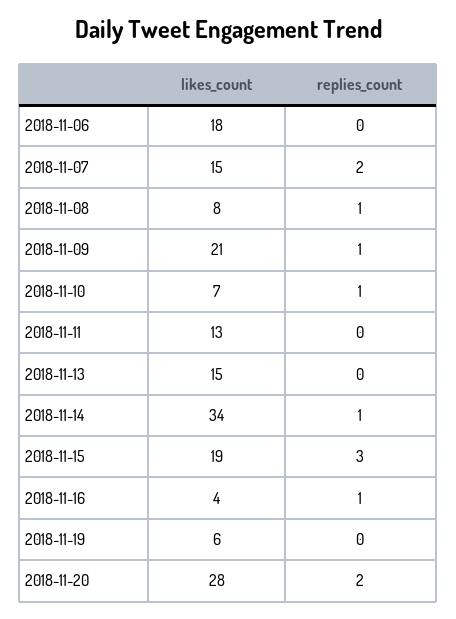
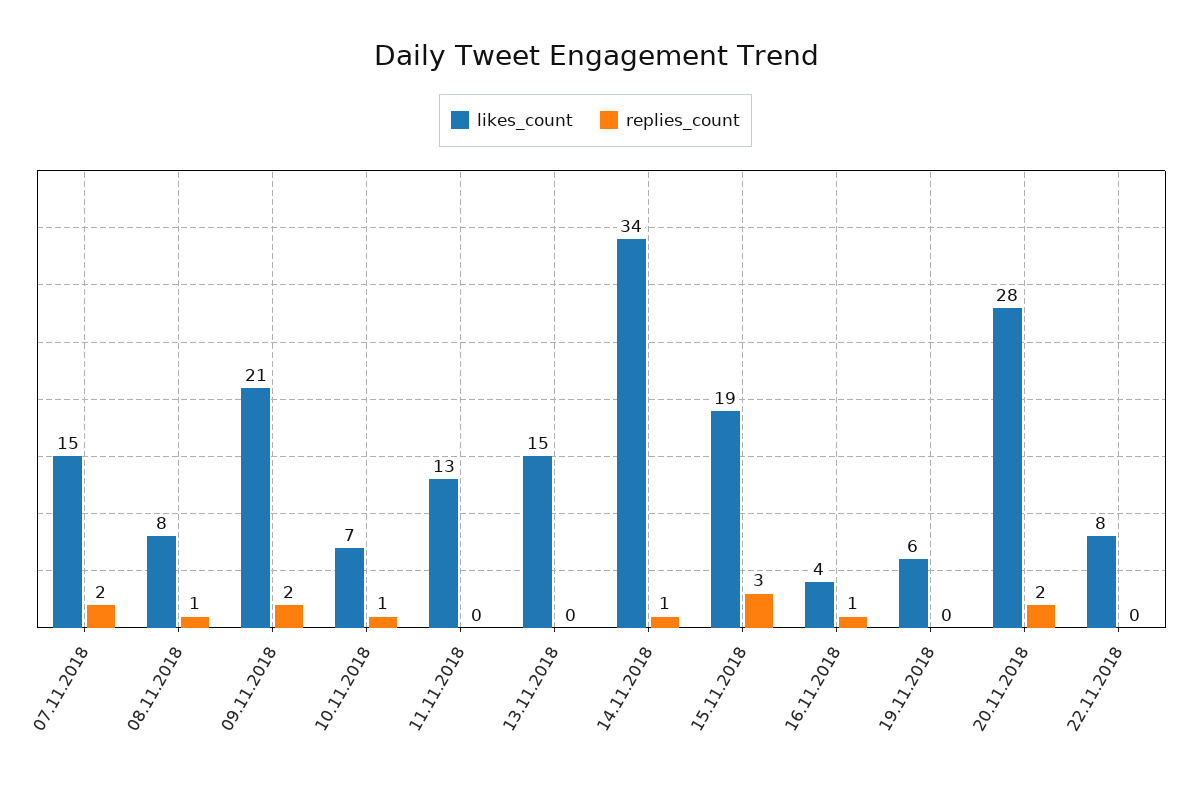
likes_count, 2018-11-06: 18 -> none
replies_count, 2018-11-06: 0 -> none
replies_count, 2018-11-09: 1 -> 2
likes_count, 22.11.2018: none -> 8
replies_count, 22.11.2018: none -> 0

